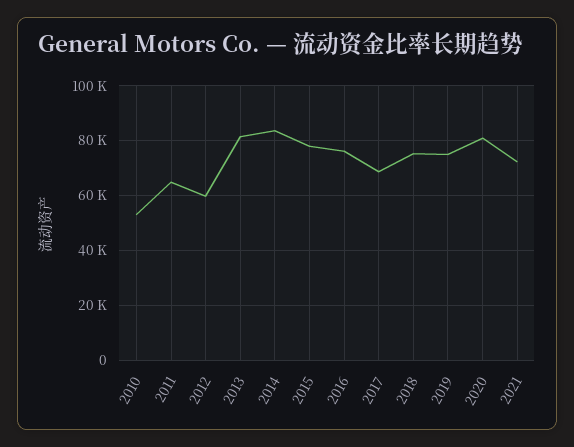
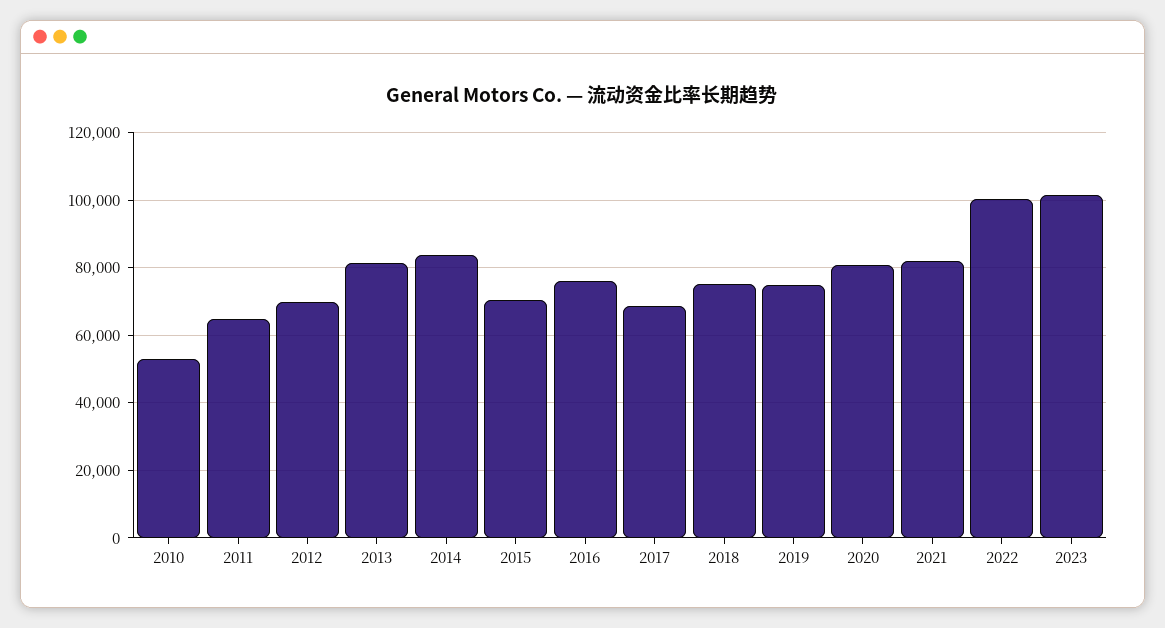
2012: 60000 -> 70000
2015: 77500 -> 70000
2021: 72500 -> 82000
2022: none -> 100000
2023: none -> 102000

